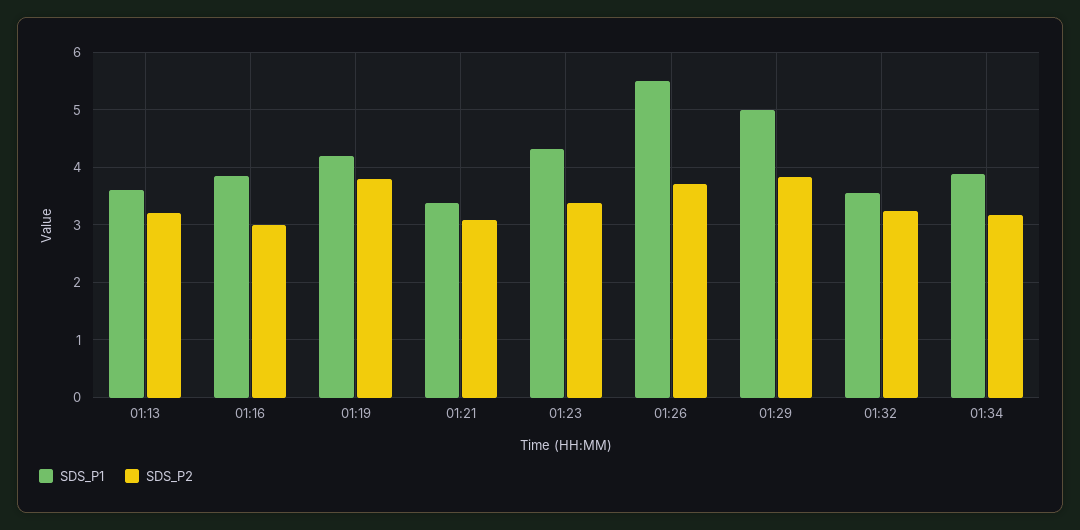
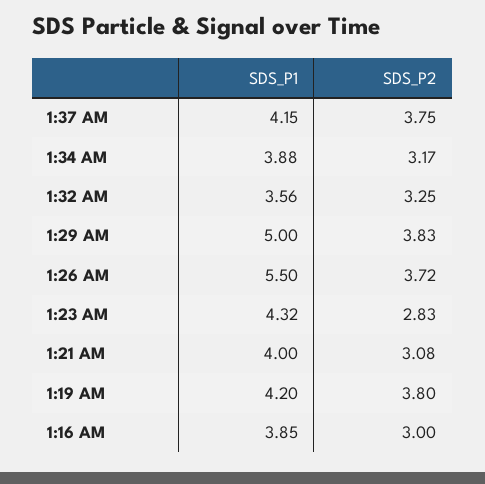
SDS_P1, 01:13: 3.6 -> none
SDS_P2, 01:13: 3.2 -> none
SDS_P1, 01:21: 3.4 -> 4
SDS_P2, 01:23: 3.4 -> 2.83
SDS_P1, 1:37 AM: none -> 4.15
SDS_P2, 1:37 AM: none -> 3.75

